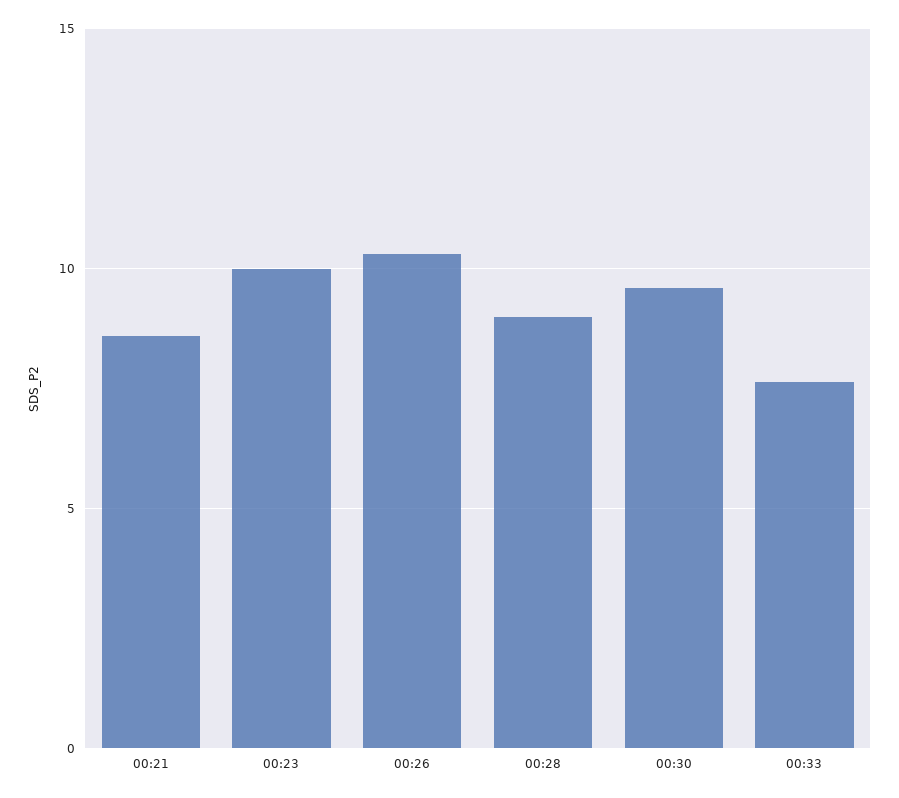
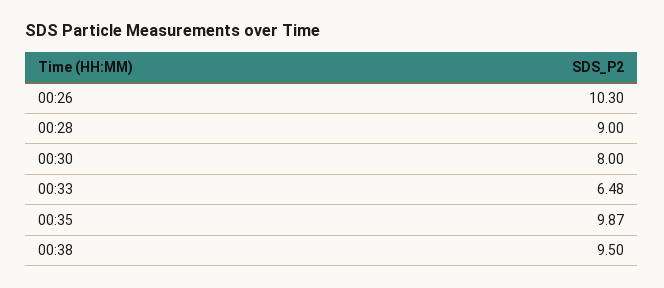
00:21: 8.5 -> none
00:23: 10 -> none
00:30: 9.5 -> 8
00:33: 7.5 -> 6.48
00:35: none -> 9.87
00:38: none -> 9.5

